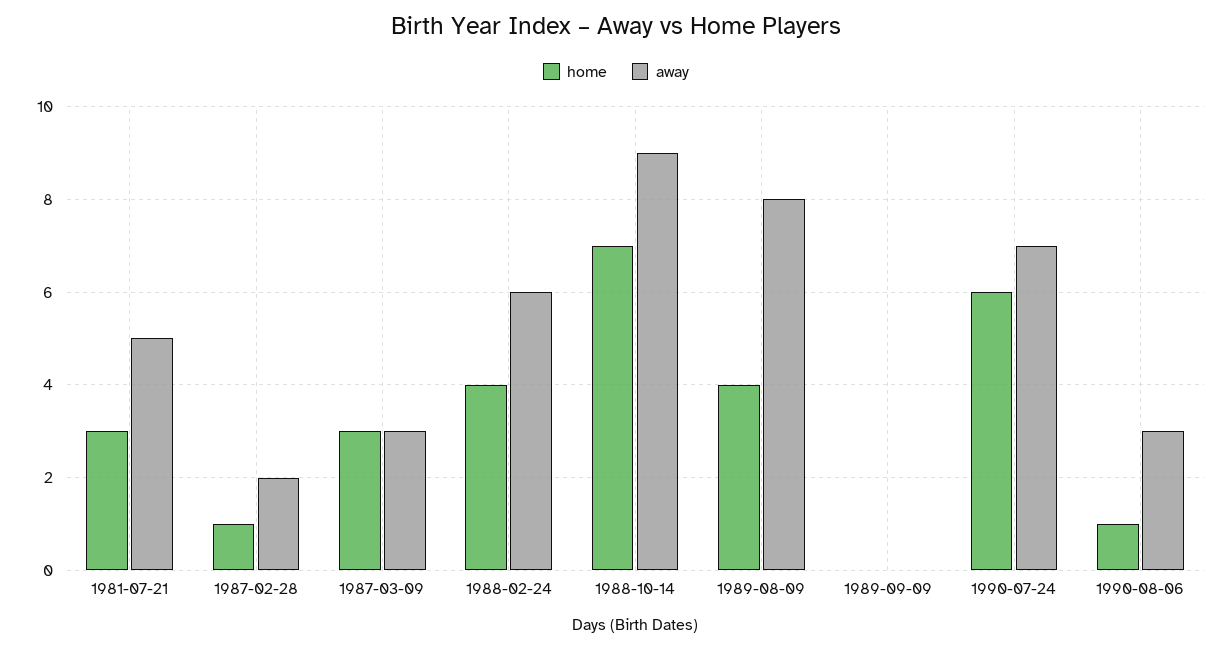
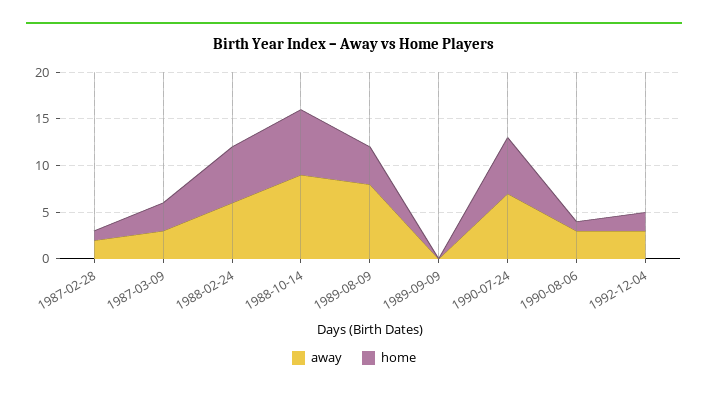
home, 1981-07-21: 3 -> none
away, 1981-07-21: 5 -> none
home, 1988-02-24: 4 -> 6
away, 1992-12-04: none -> 3
home, 1992-12-04: none -> 2

